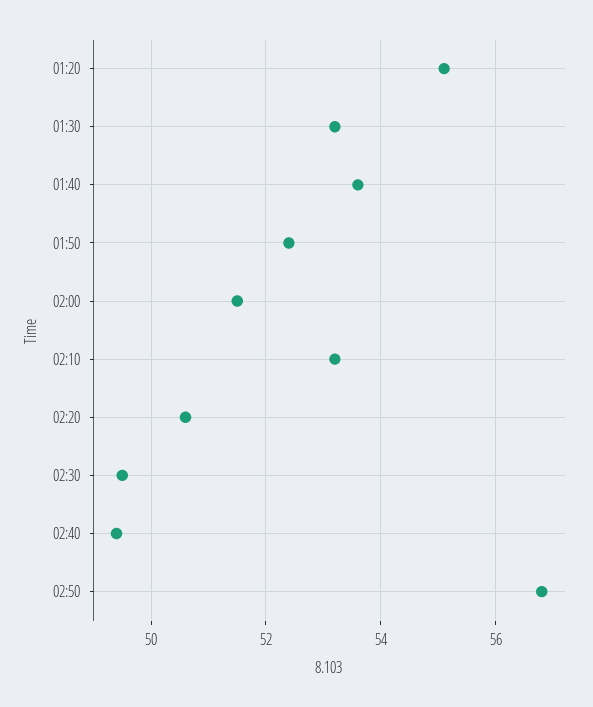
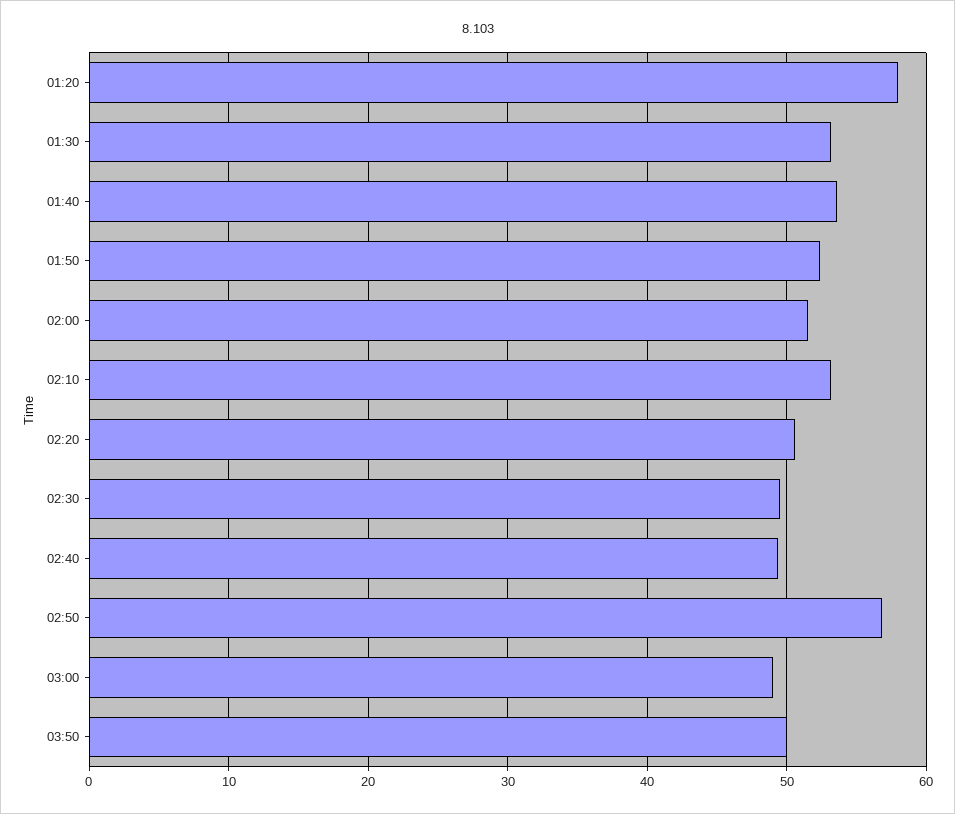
01:20: 55 -> 58
03:00: none -> 49
03:50: none -> 50

